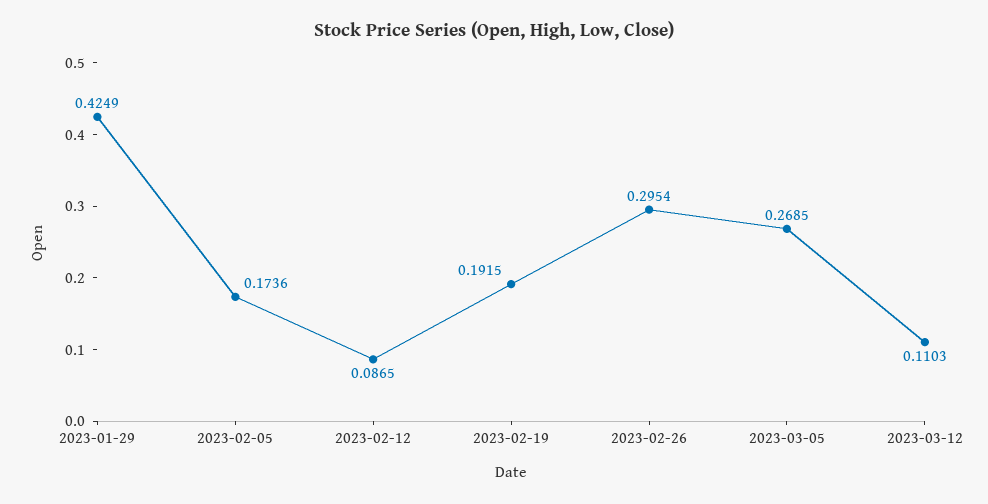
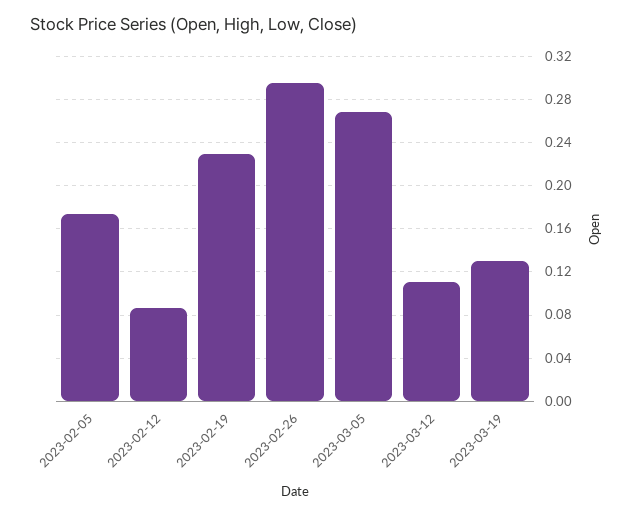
2023-01-29: 0.4249 -> none
2023-02-19: 0.1915 -> 0.23
2023-03-19: none -> 0.13

